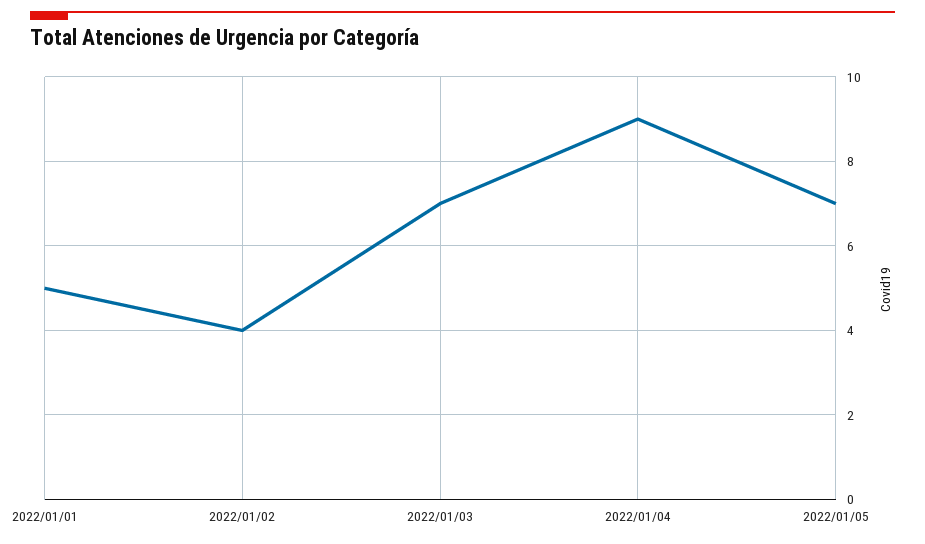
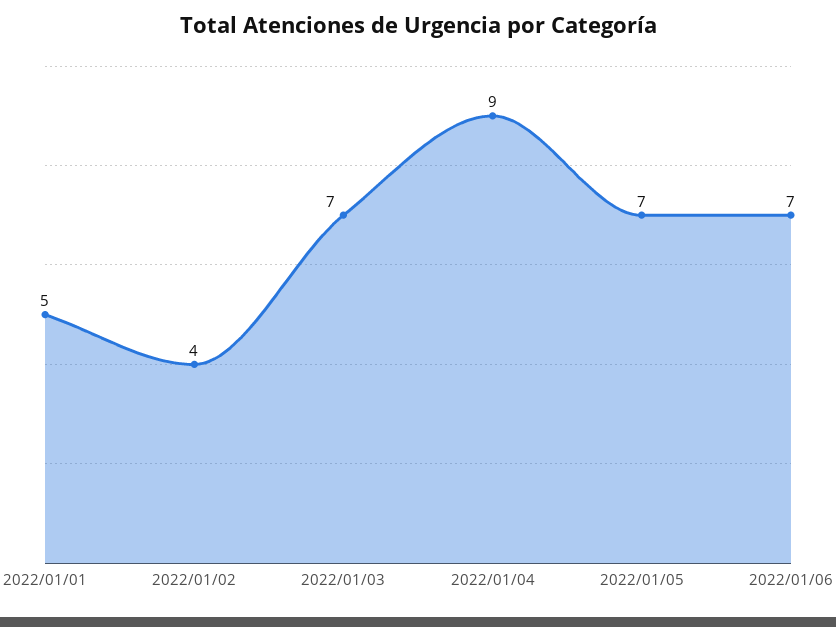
2022/01/06: none -> 7

